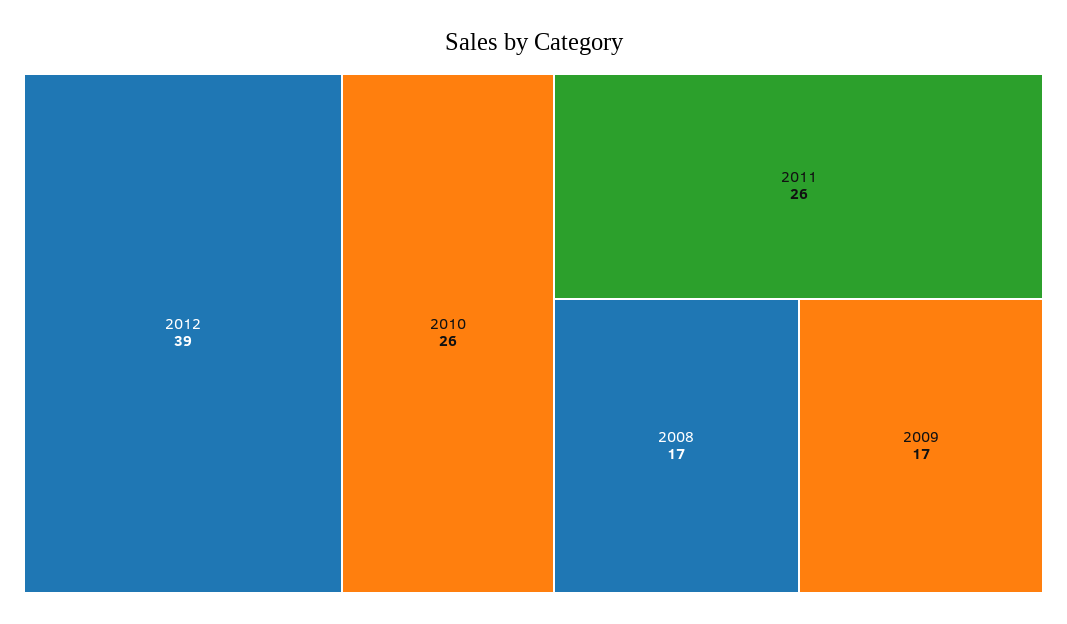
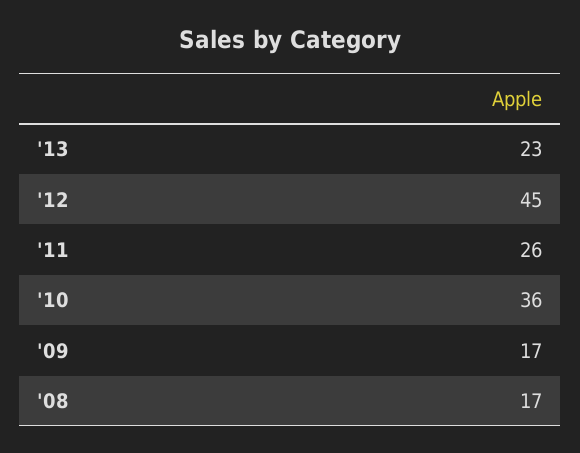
2012: 39 -> 45
2010: 26 -> 36
'13: none -> 23

